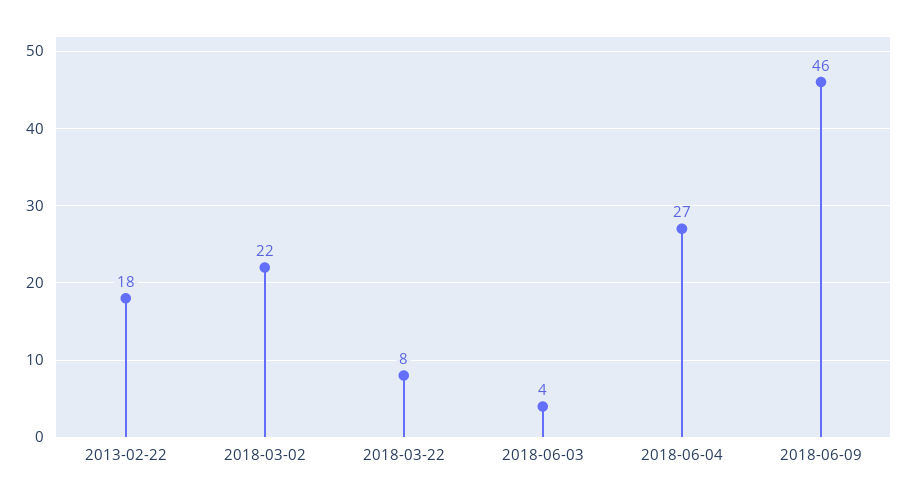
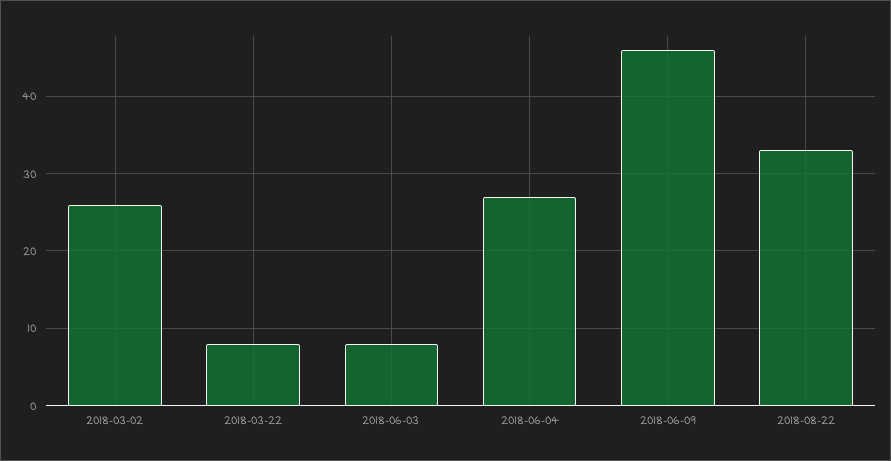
2013-02-22: 18 -> none
2018-03-02: 22 -> 26
2018-06-03: 4 -> 8
2018-08-22: none -> 33

